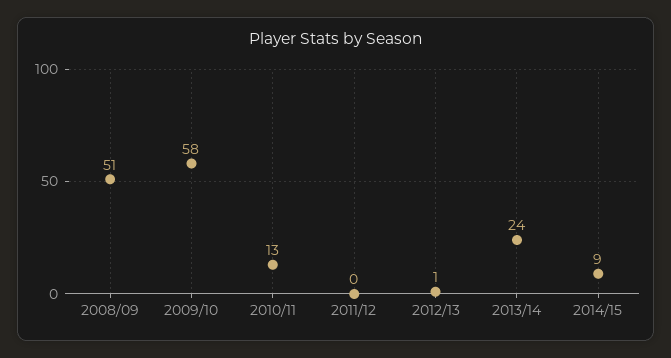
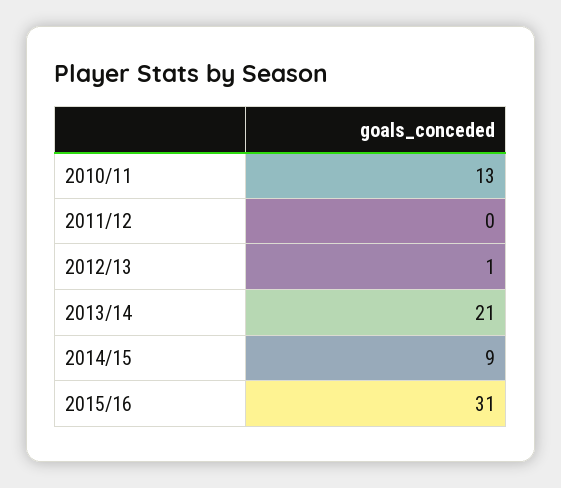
2008/09: 51 -> none
2009/10: 58 -> none
2013/14: 24 -> 21
2015/16: none -> 31

